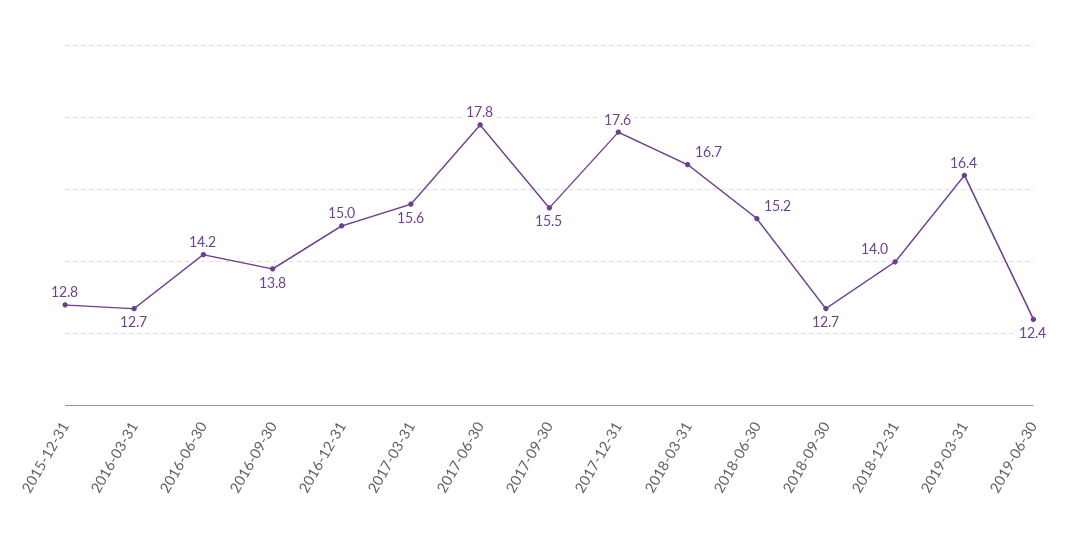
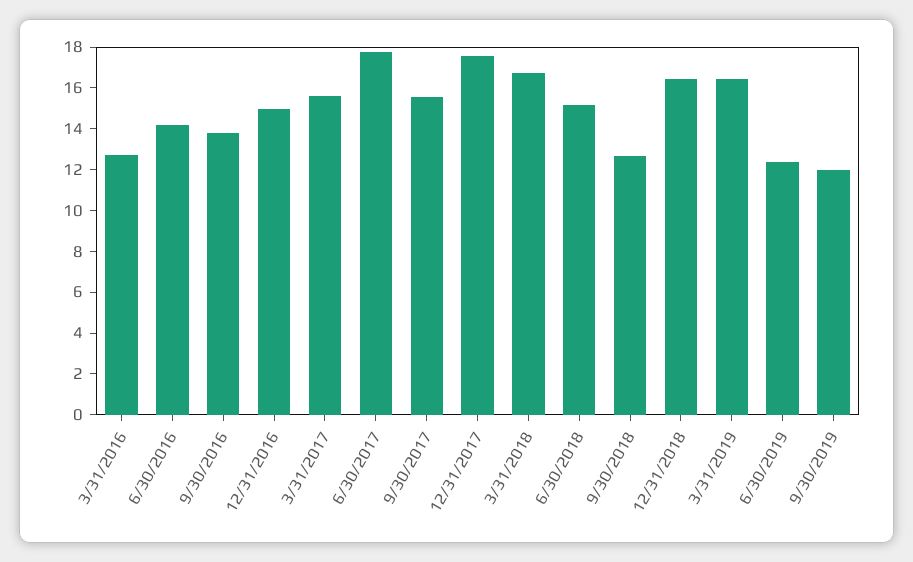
2015-12-31: 12.8 -> none
2018-12-31: 14 -> 16.5
9/30/2019: none -> 12

